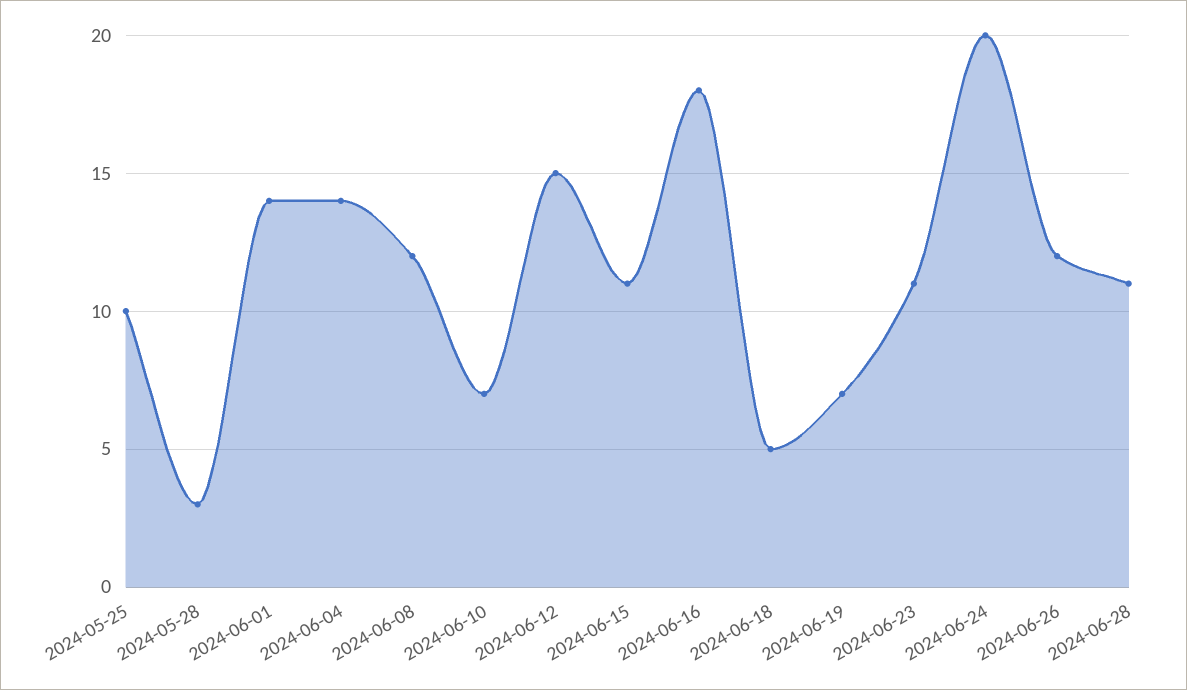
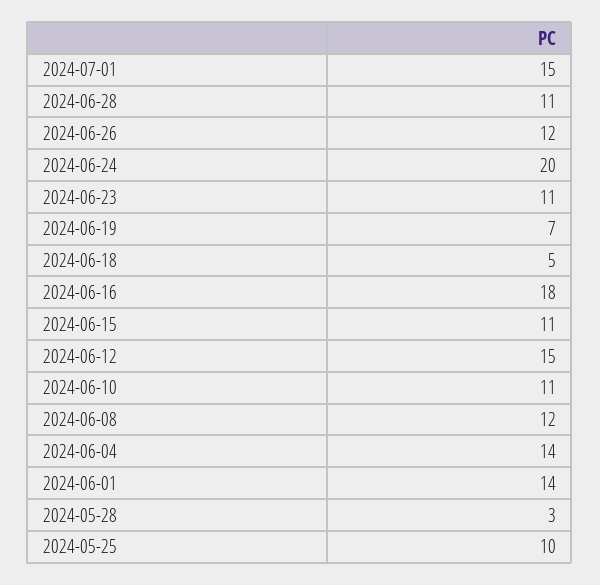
2024-06-10: 7 -> 11
2024-07-01: none -> 15

